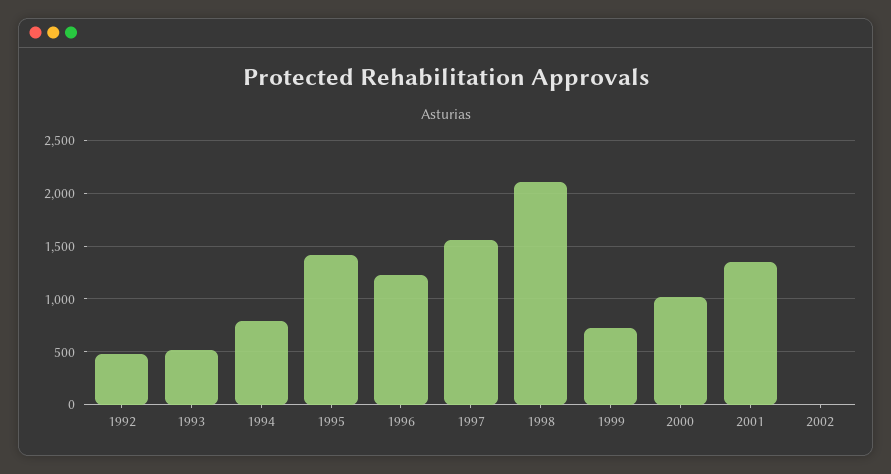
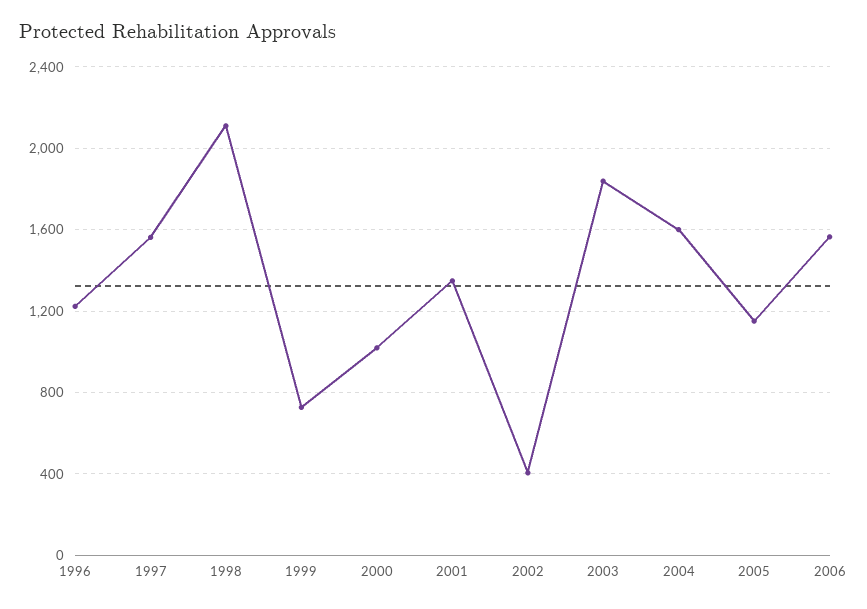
1992: 500 -> none
1993: 500 -> none
1994: 800 -> none
1995: 1400 -> none
2002: 0 -> 400
2003: none -> 1850
2004: none -> 1600
2005: none -> 1150
2006: none -> 1550

